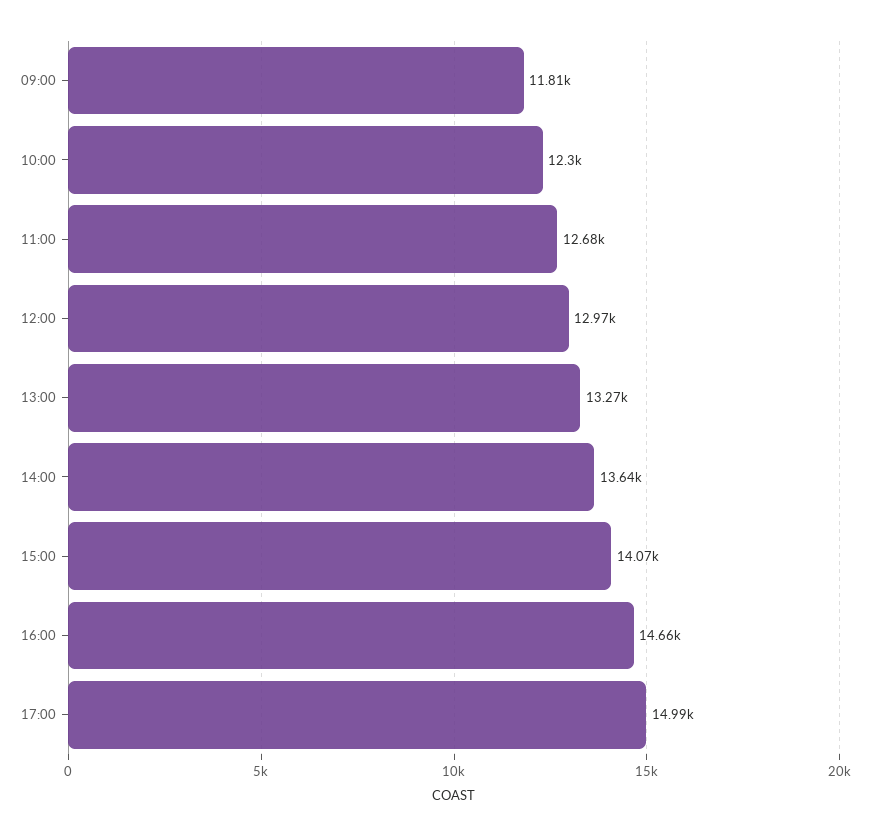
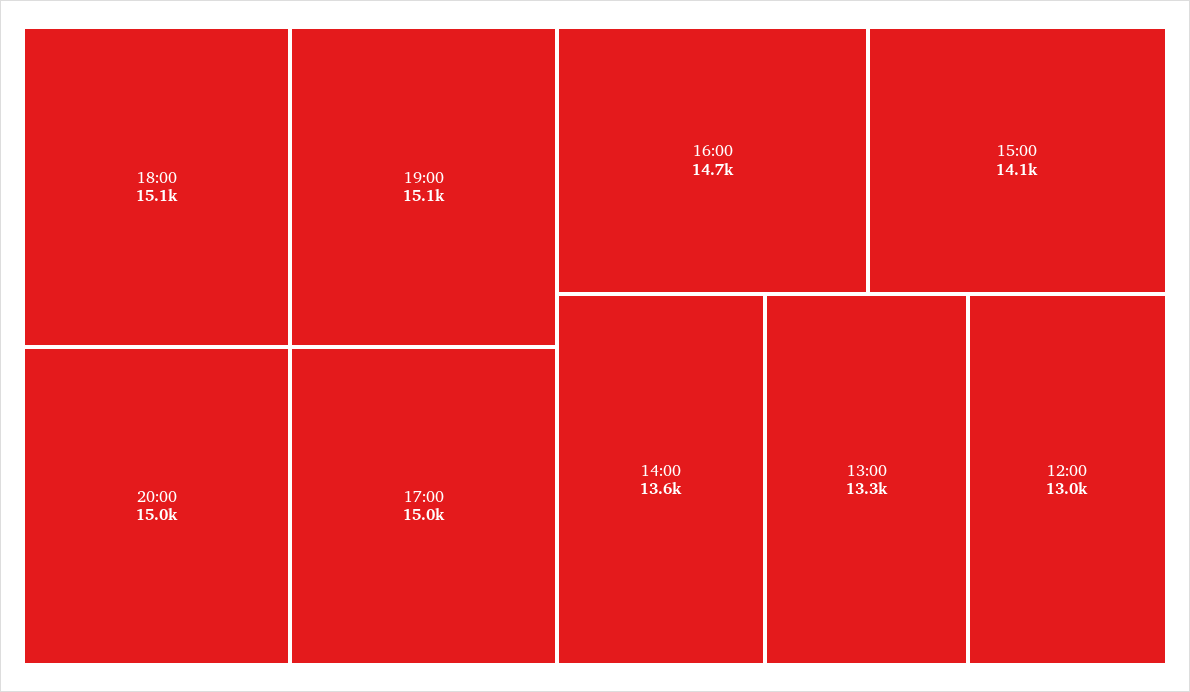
09:00: 11810 -> none
10:00: 12300 -> none
11:00: 12680 -> none
18:00: none -> 15100
19:00: none -> 15100
20:00: none -> 15000

